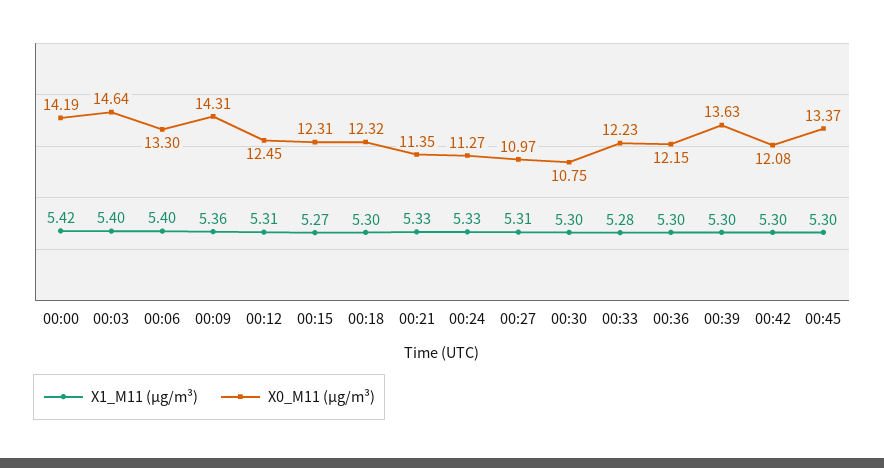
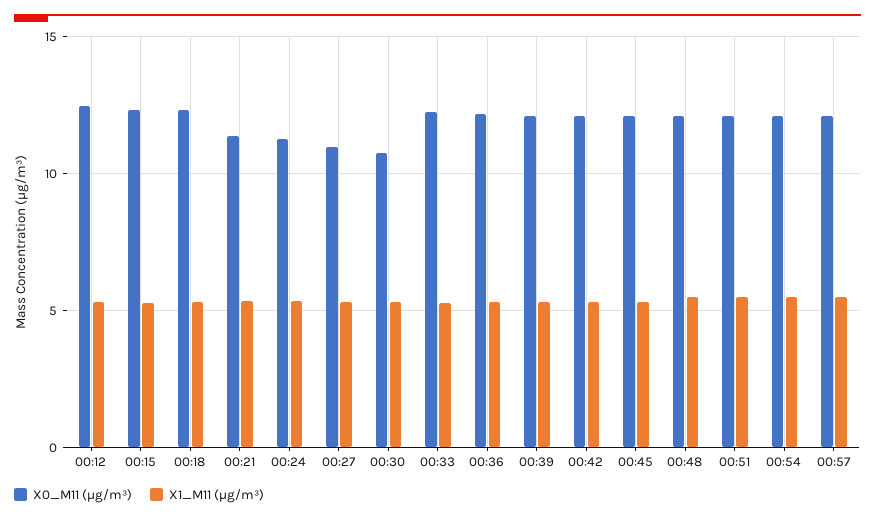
X1_M11 (μg/m³), 00:00: 5.42 -> none
X0_M11 (μg/m³), 00:00: 14.19 -> none
X1_M11 (μg/m³), 00:03: 5.4 -> none
X0_M11 (μg/m³), 00:03: 14.64 -> none
X1_M11 (μg/m³), 00:06: 5.4 -> none
X0_M11 (μg/m³), 00:06: 13.3 -> none
X1_M11 (μg/m³), 00:09: 5.36 -> none
X0_M11 (μg/m³), 00:09: 14.31 -> none
X0_M11 (μg/m³), 00:39: 13.63 -> 12
X0_M11 (μg/m³), 00:45: 13.37 -> 12
X0_M11 (μg/m³), 00:48: none -> 12
X1_M11 (μg/m³), 00:48: none -> 5.5
X0_M11 (μg/m³), 00:51: none -> 12
X1_M11 (μg/m³), 00:51: none -> 5.5
X0_M11 (μg/m³), 00:54: none -> 12
X1_M11 (μg/m³), 00:54: none -> 5.5
X0_M11 (μg/m³), 00:57: none -> 12
X1_M11 (μg/m³), 00:57: none -> 5.5

